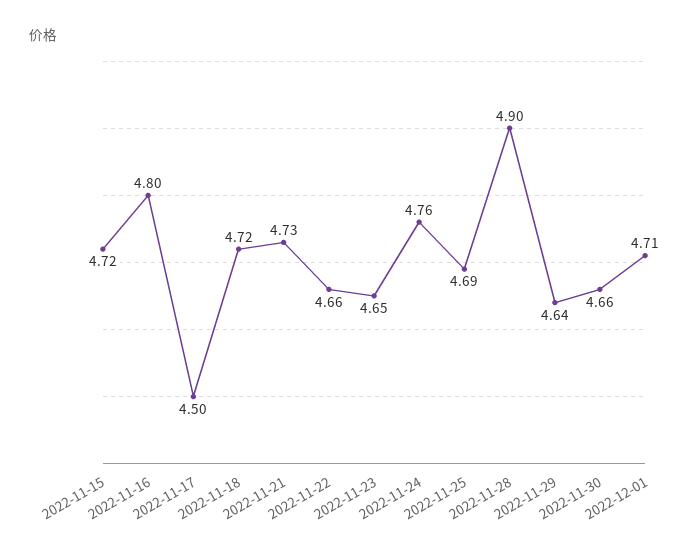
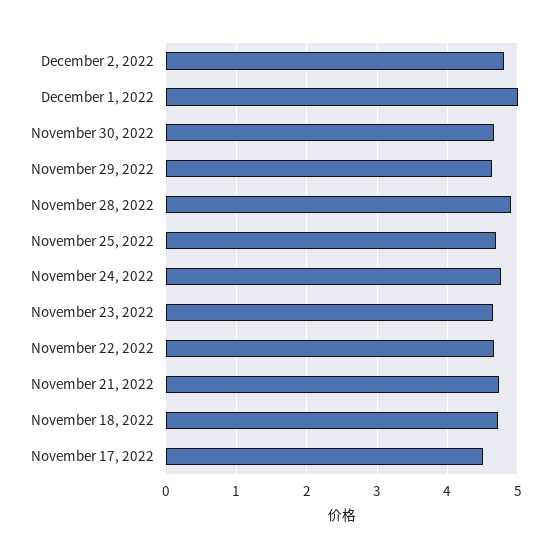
2022-11-15: 4.72 -> none
2022-11-16: 4.8 -> none
2022-12-01: 4.71 -> 5
December 2, 2022: none -> 4.8

